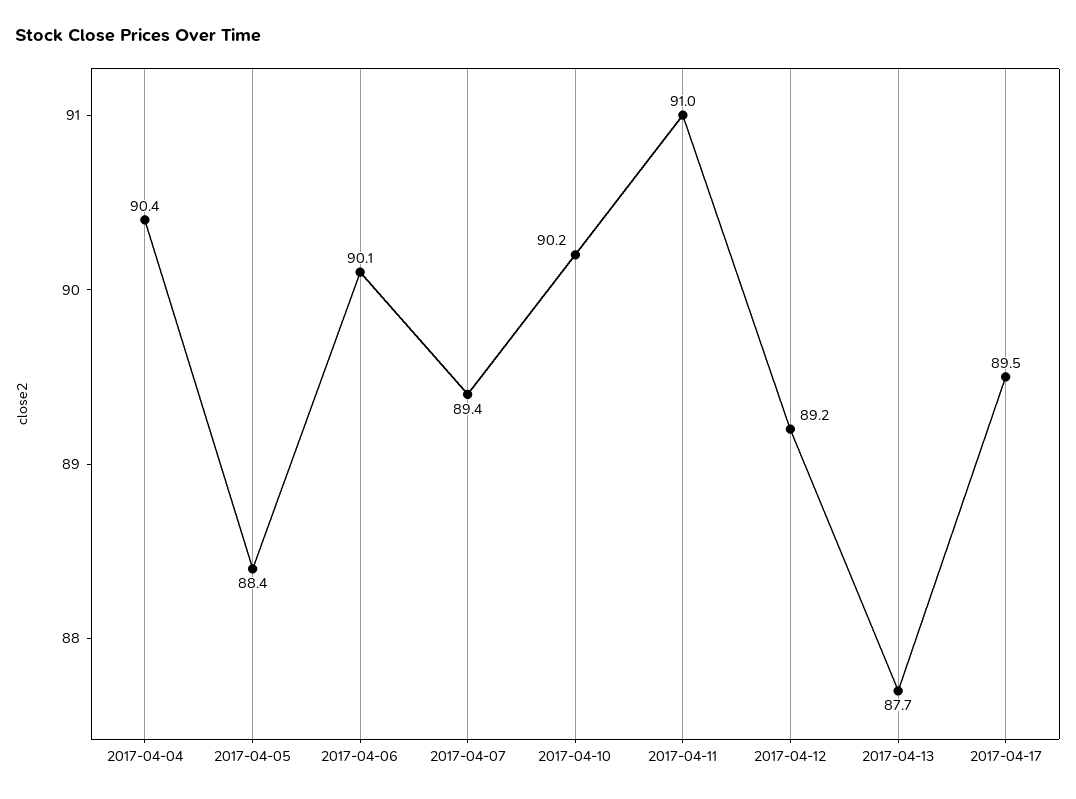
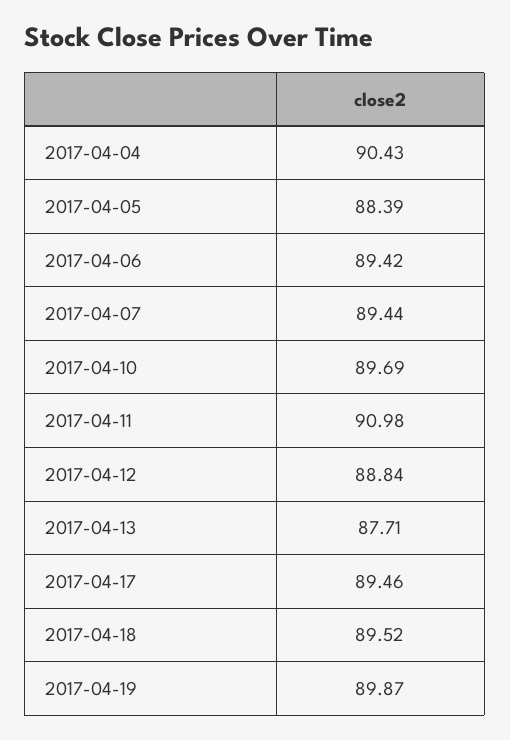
2017-04-06: 90.1 -> 89.42
2017-04-10: 90.2 -> 89.69
2017-04-12: 89.2 -> 88.84
2017-04-18: none -> 89.52
2017-04-19: none -> 89.87

